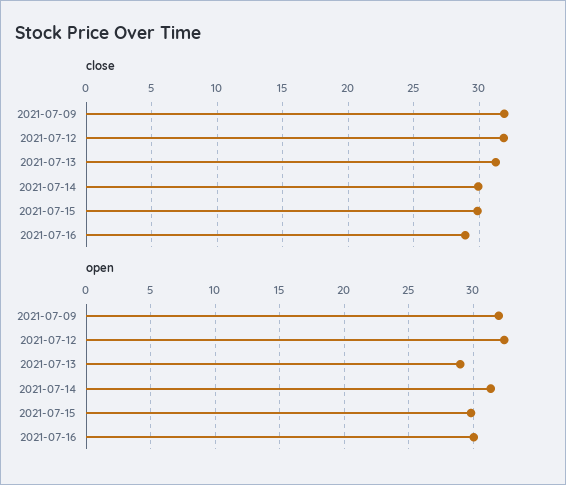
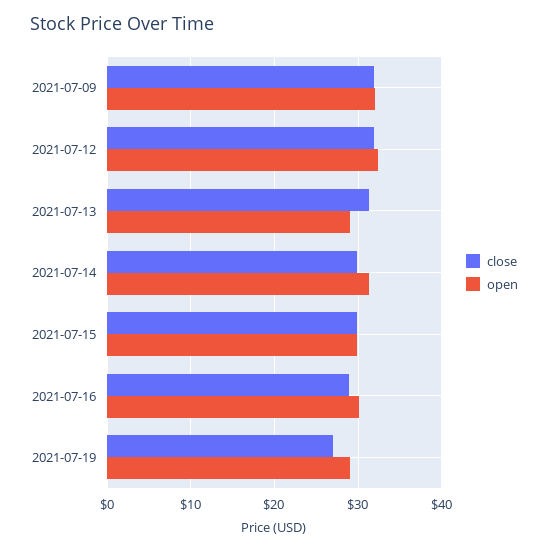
close, 2021-07-19: none -> 27
open, 2021-07-19: none -> 29

